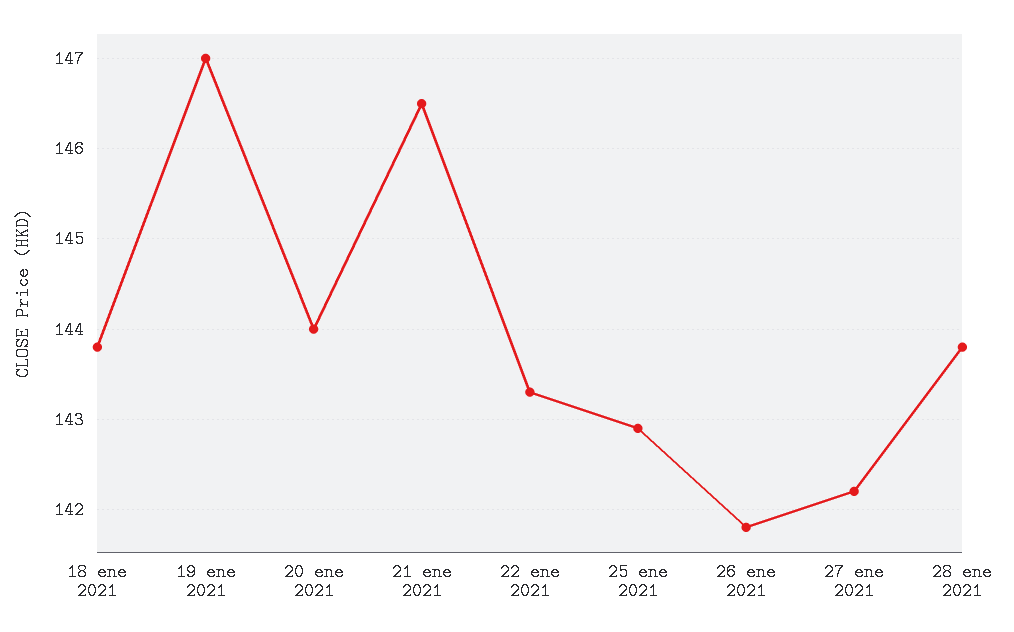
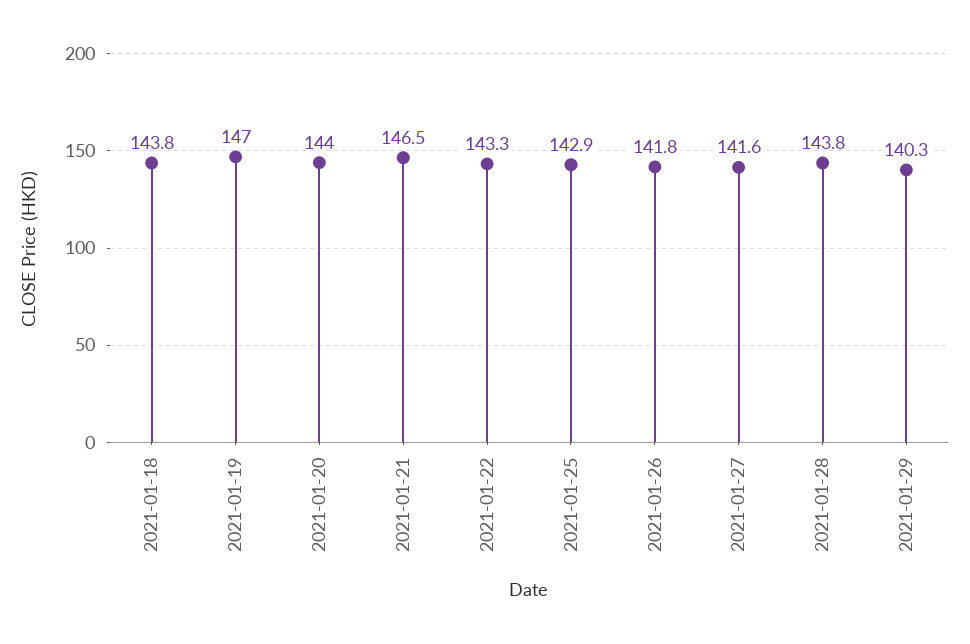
27 ene 2021: 142.2 -> 141.6
2021-01-29: none -> 140.3

